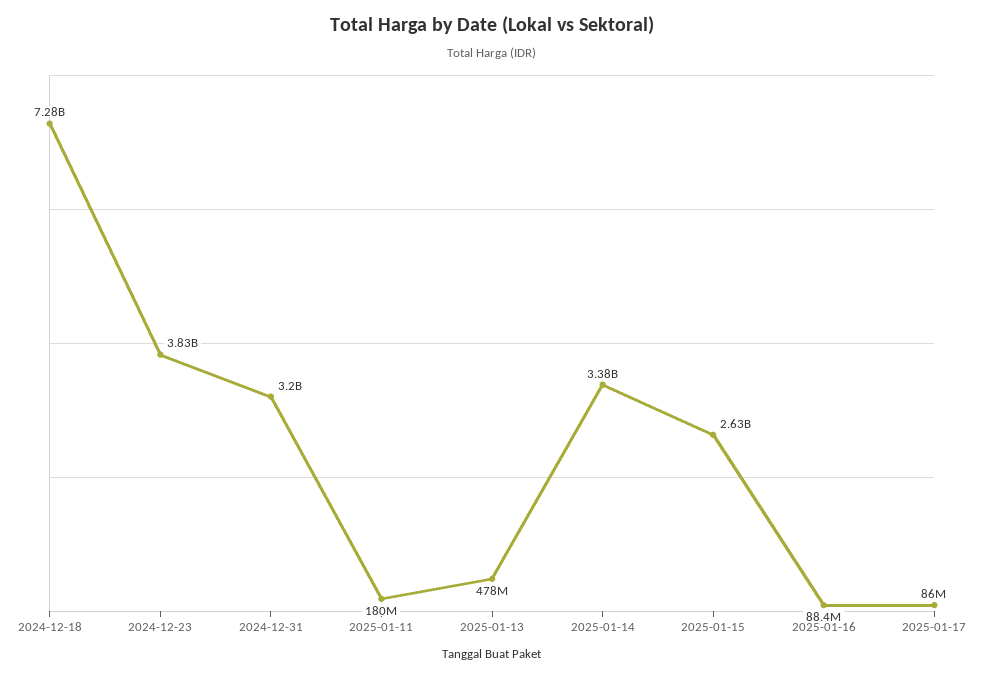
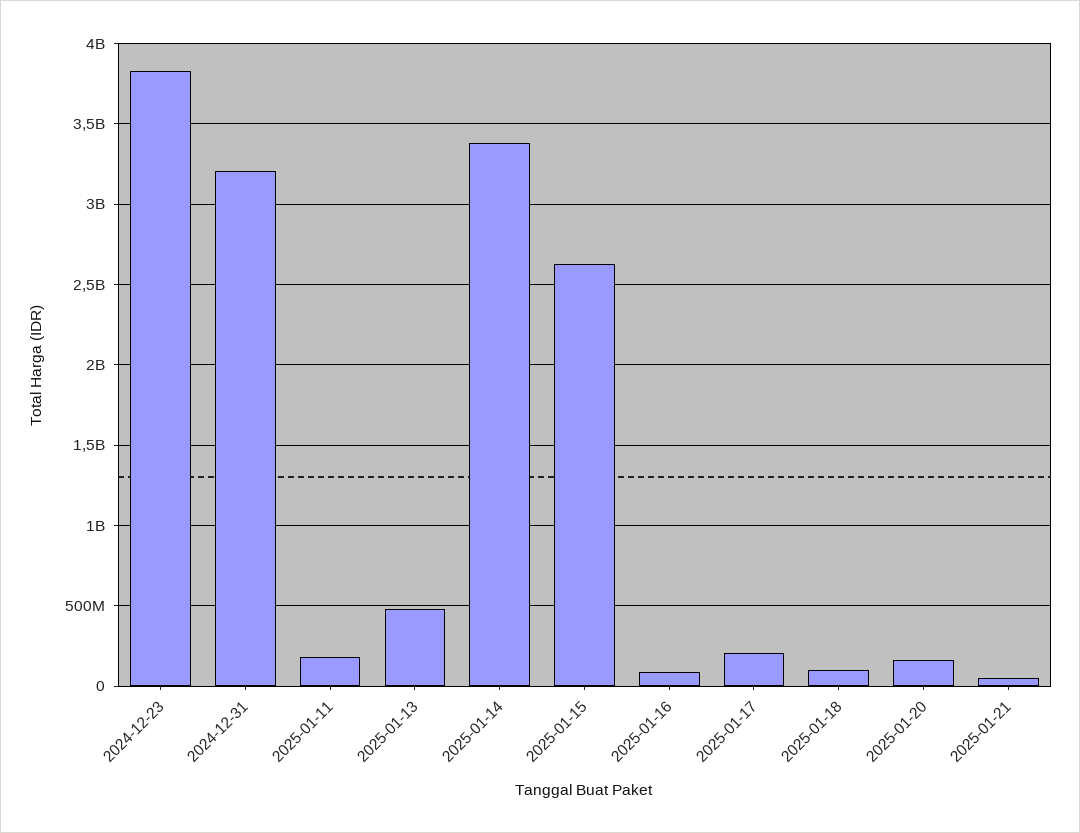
2024-12-18: 7280000000 -> none
2025-01-17: 86000000 -> 200000000
2025-01-18: none -> 100000000
2025-01-20: none -> 150000000
2025-01-21: none -> 50000000

